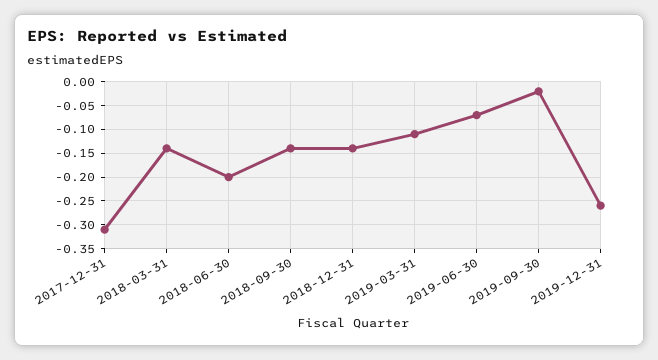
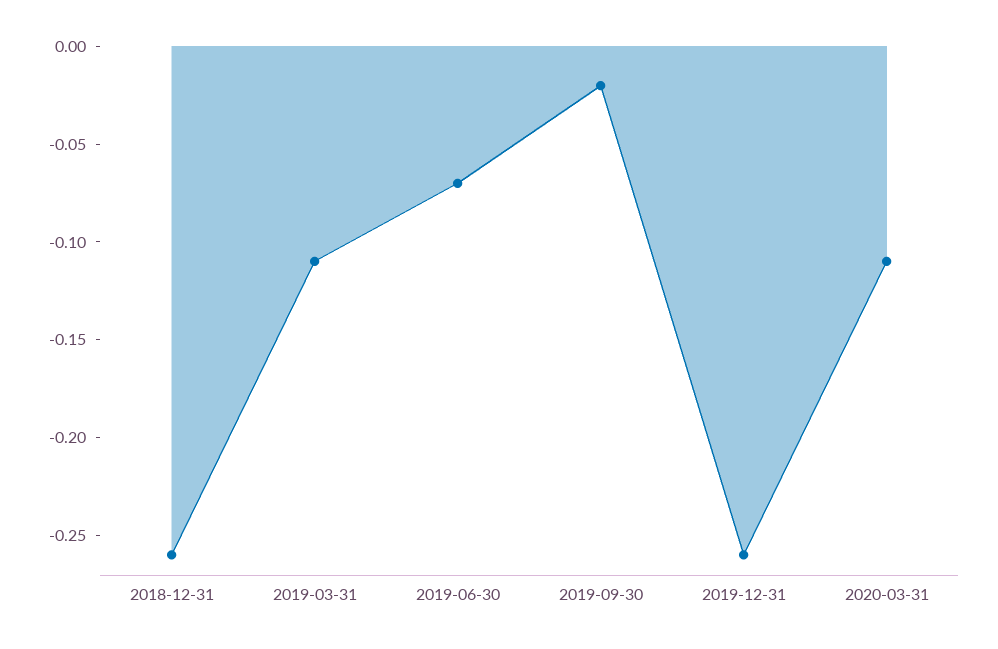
2017-12-31: -0.3 -> none
2018-03-31: -0.15 -> none
2018-06-30: -0.2 -> none
2018-09-30: -0.15 -> none
2018-12-31: -0.15 -> -0.26
2020-03-31: none -> -0.11

